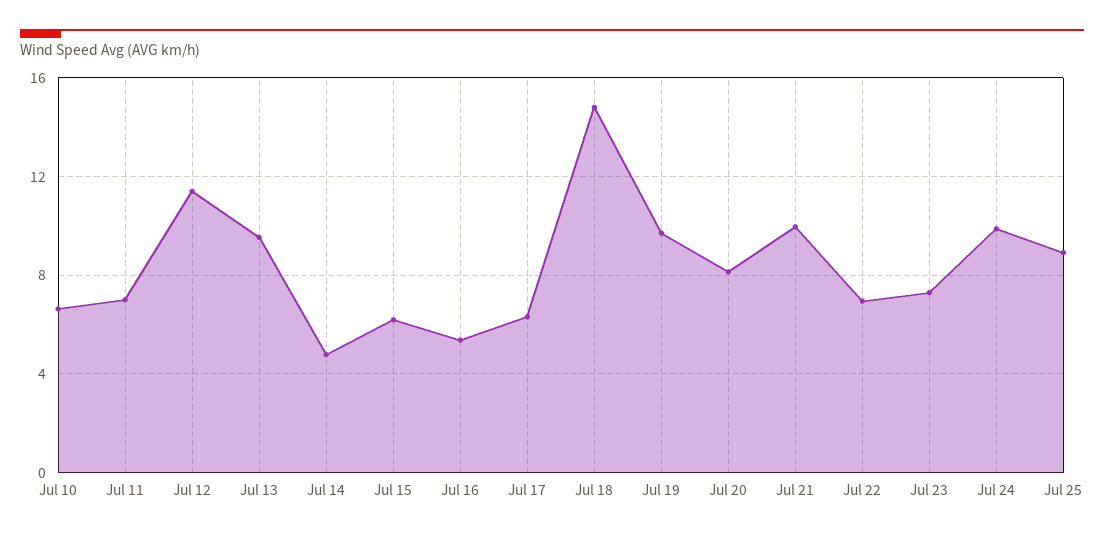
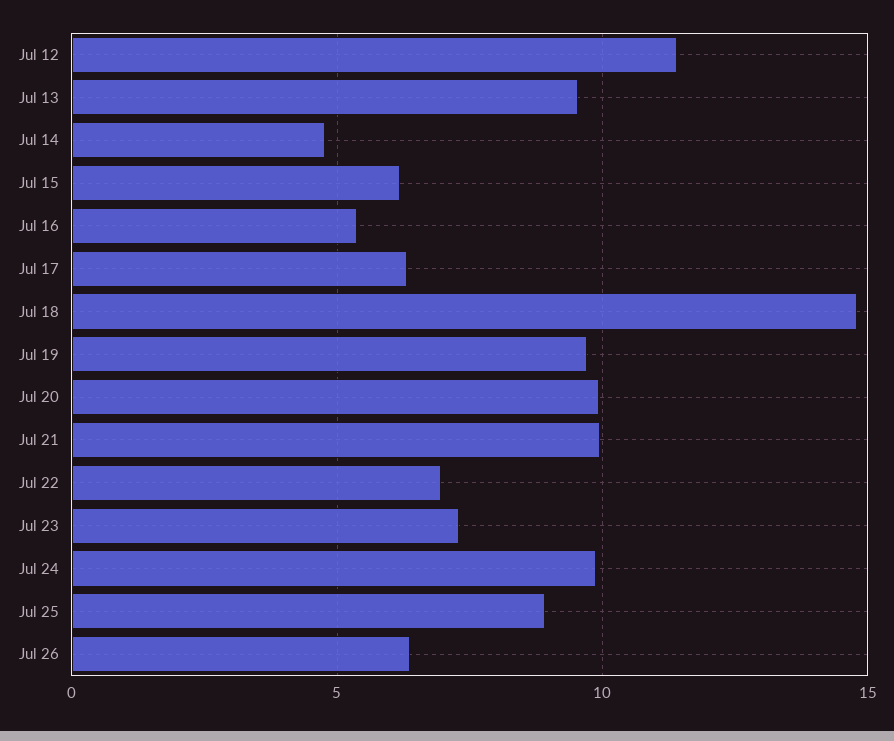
Jul 10: 6.5 -> none
Jul 11: 7 -> none
Jul 20: 8 -> 10
Jul 26: none -> 6.5

